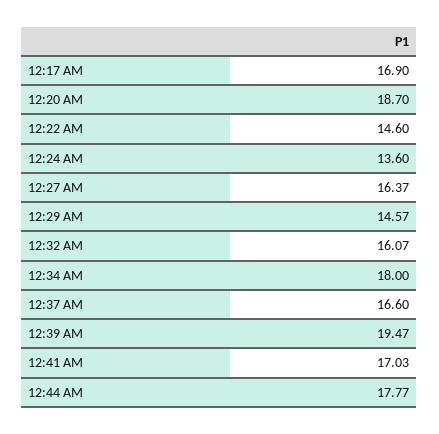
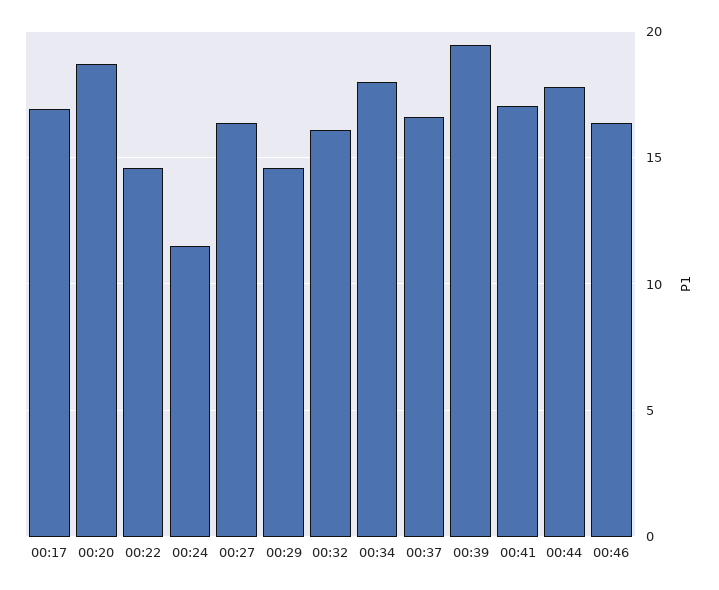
12:24 AM: 13.6 -> 11.5
00:46: none -> 16.5

